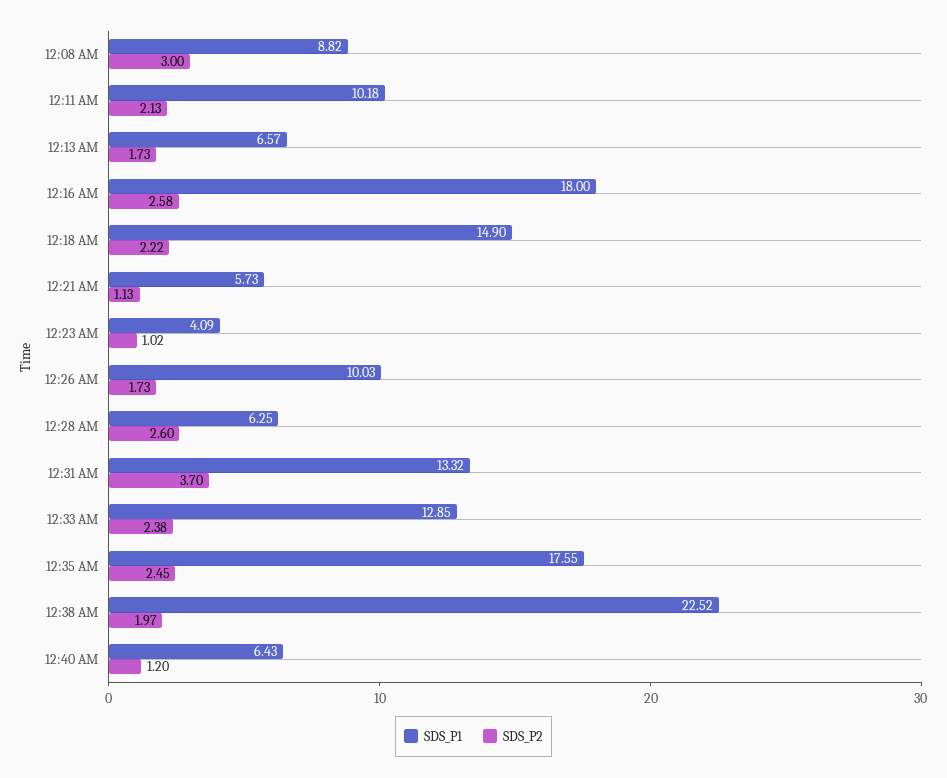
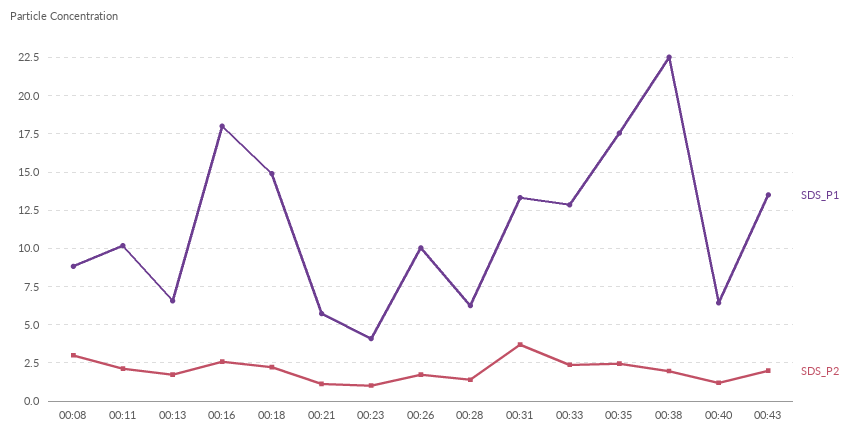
SDS_P2, 12:28 AM: 2.6 -> 1.5
SDS_P1, 00:43: none -> 13.5
SDS_P2, 00:43: none -> 2

